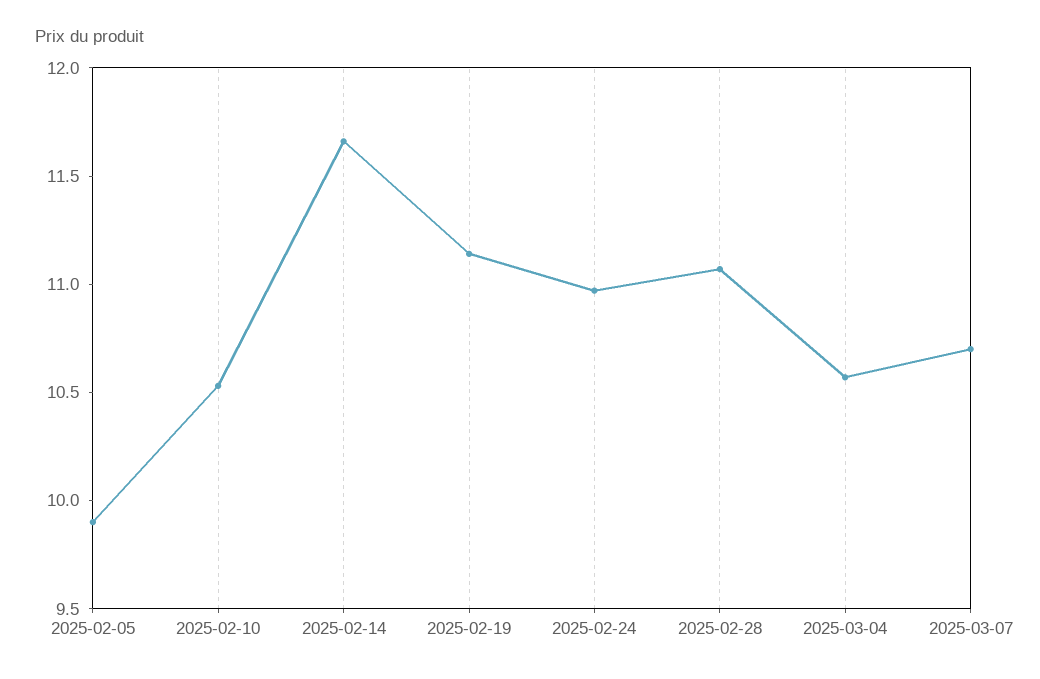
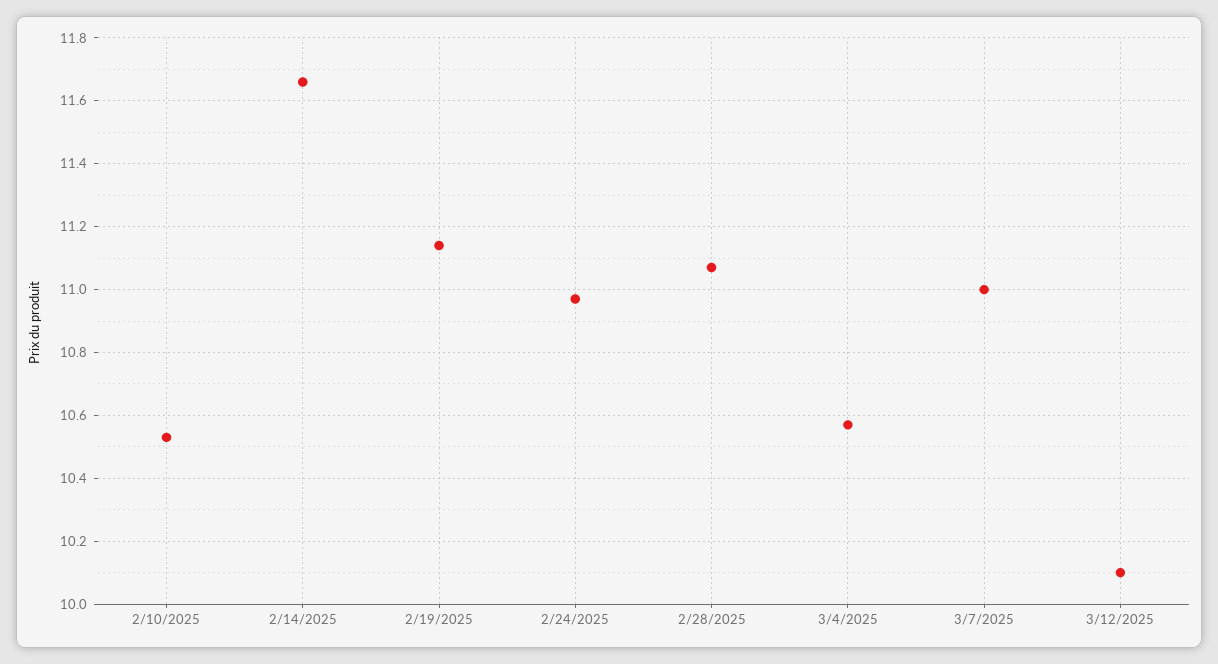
2025-02-05: 9.9 -> none
2025-03-07: 10.7 -> 11
3/12/2025: none -> 10.1

